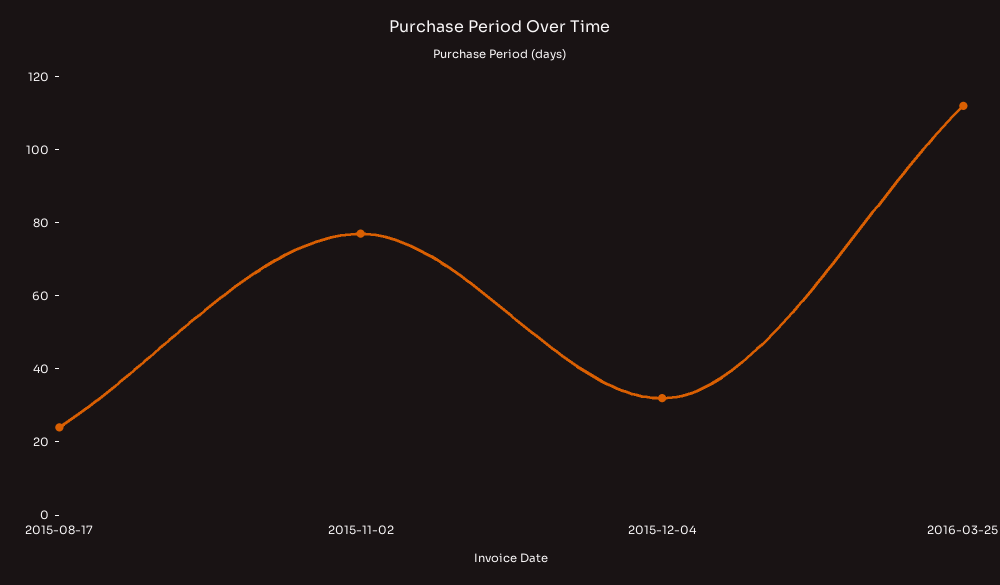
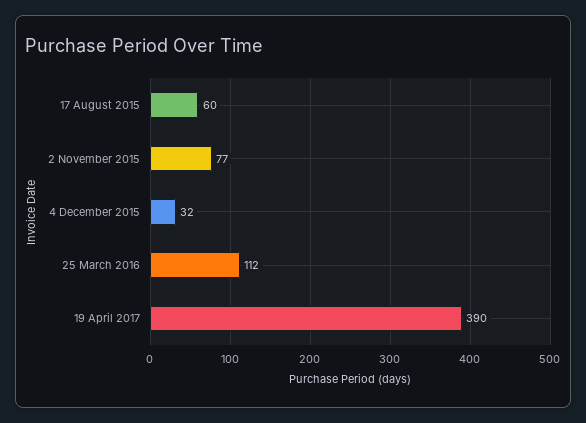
2015-08-17: 25 -> 60
19 April 2017: none -> 390

